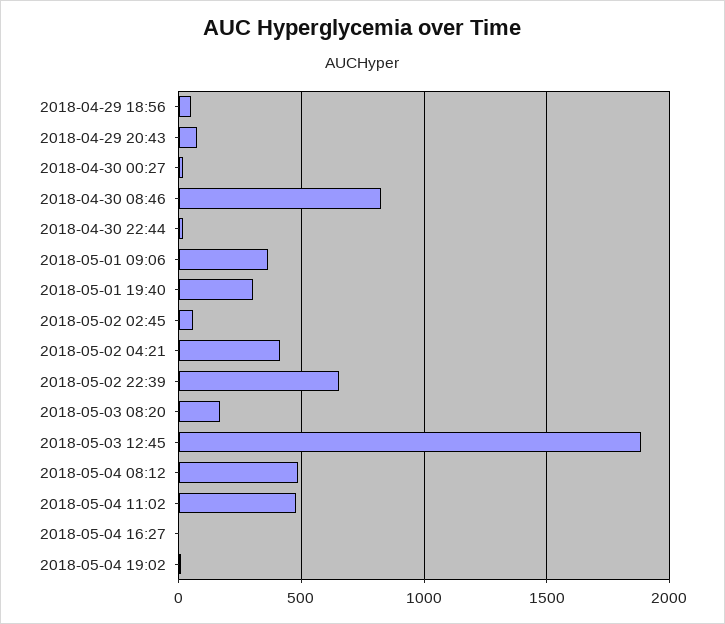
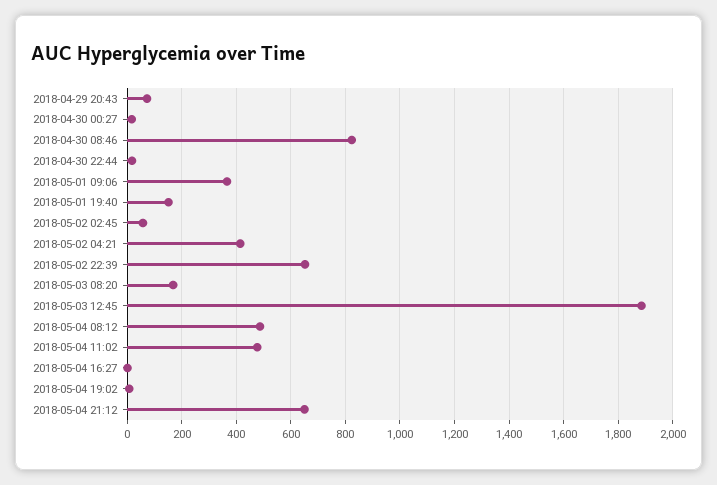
2018-04-29 18:56: 50 -> none
2018-05-01 19:40: 300 -> 150
2018-05-04 21:12: none -> 650

